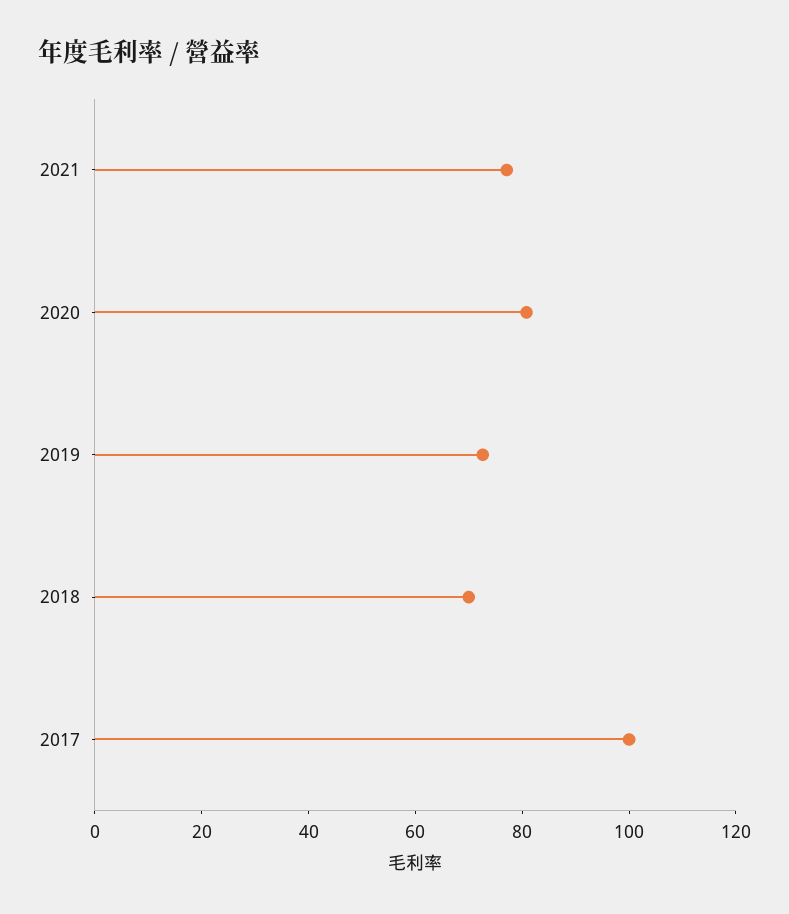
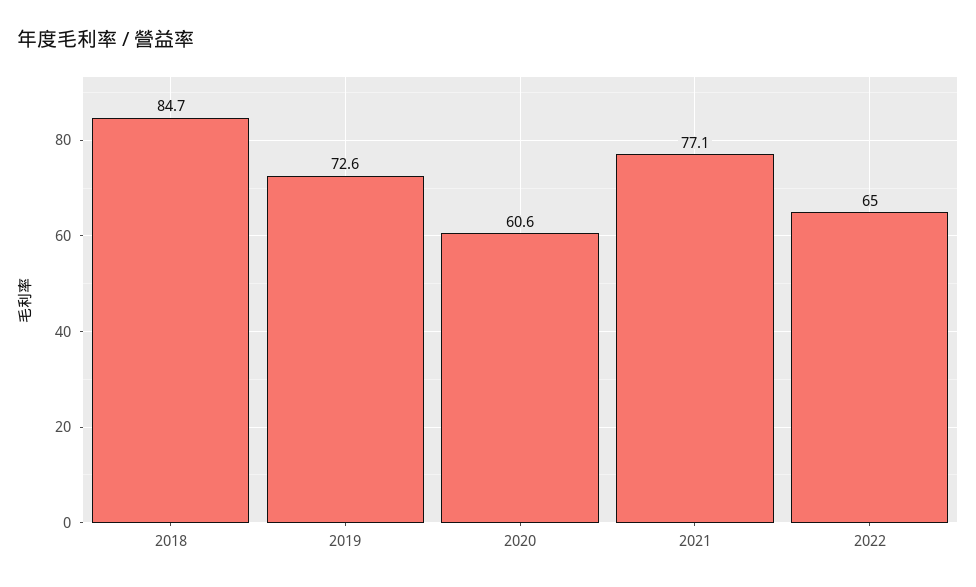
2020: 80 -> 60.6
2018: 70 -> 84.7
2017: 100 -> none
2022: none -> 65

